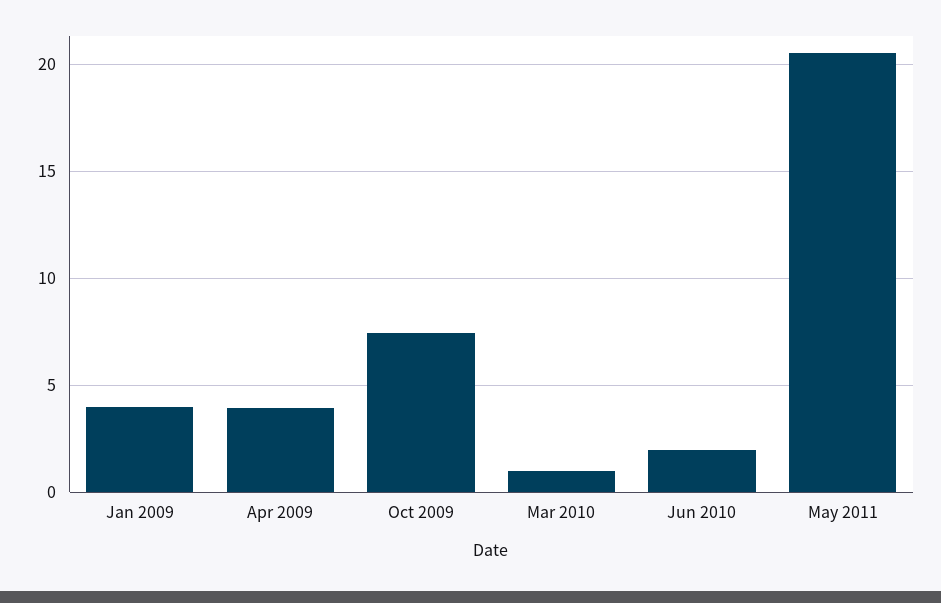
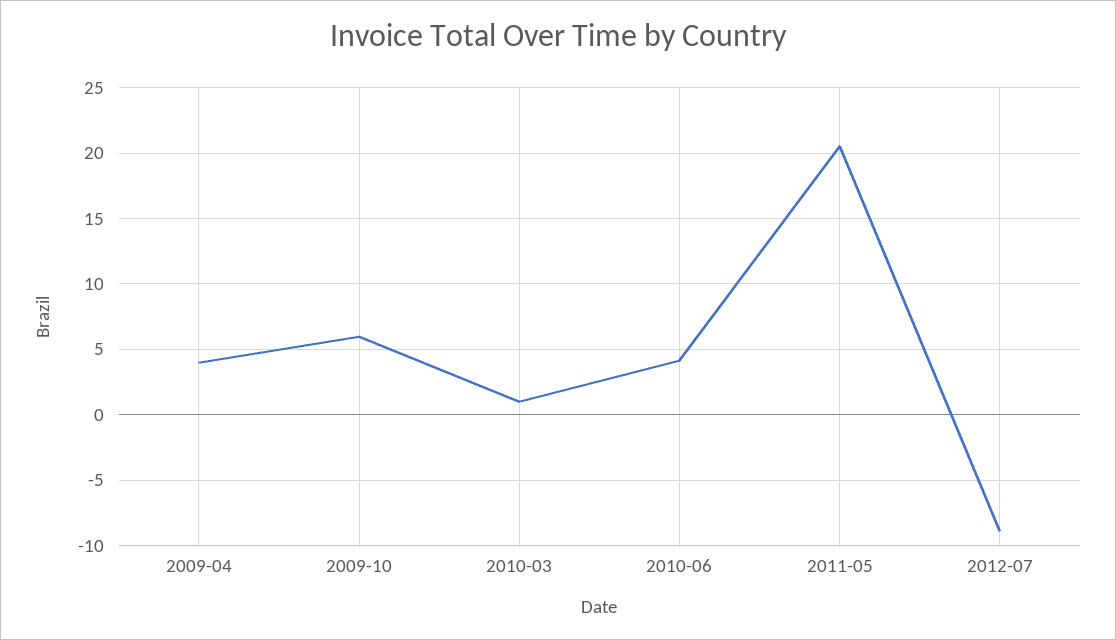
Jan 2009: 4 -> none
Oct 2009: 7.5 -> 6
Jun 2010: 2 -> 4
2012-07: none -> -9

